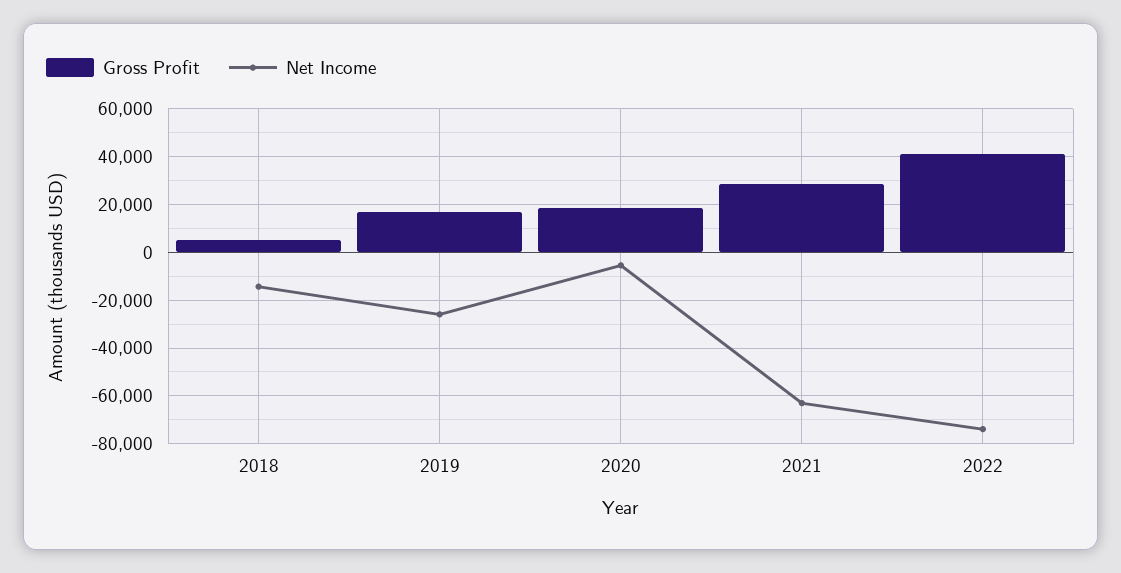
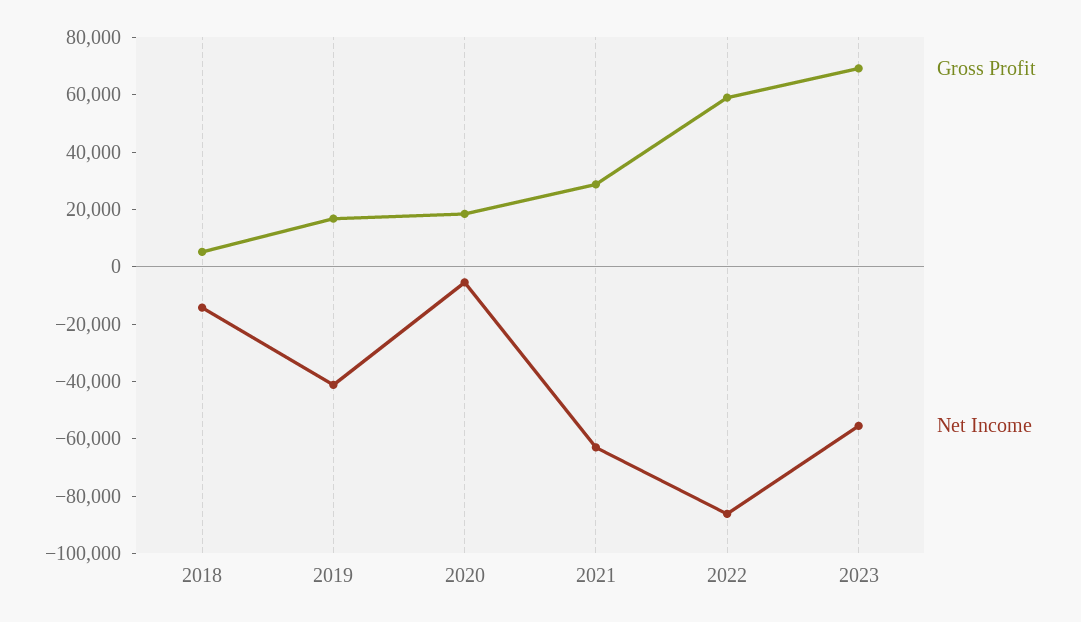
Net Income, 2019: -25000 -> -40000
Gross Profit, 2022: 40000 -> 60000
Net Income, 2022: -75000 -> -85000
Gross Profit, 2023: none -> 70000
Net Income, 2023: none -> -55000

